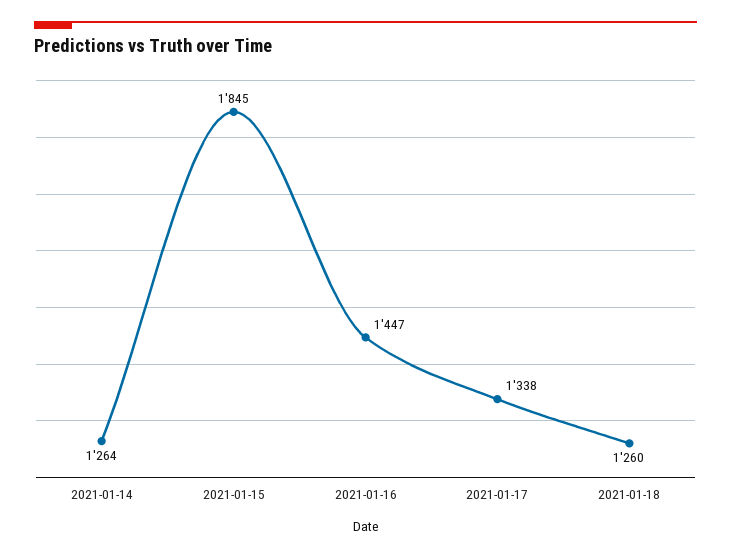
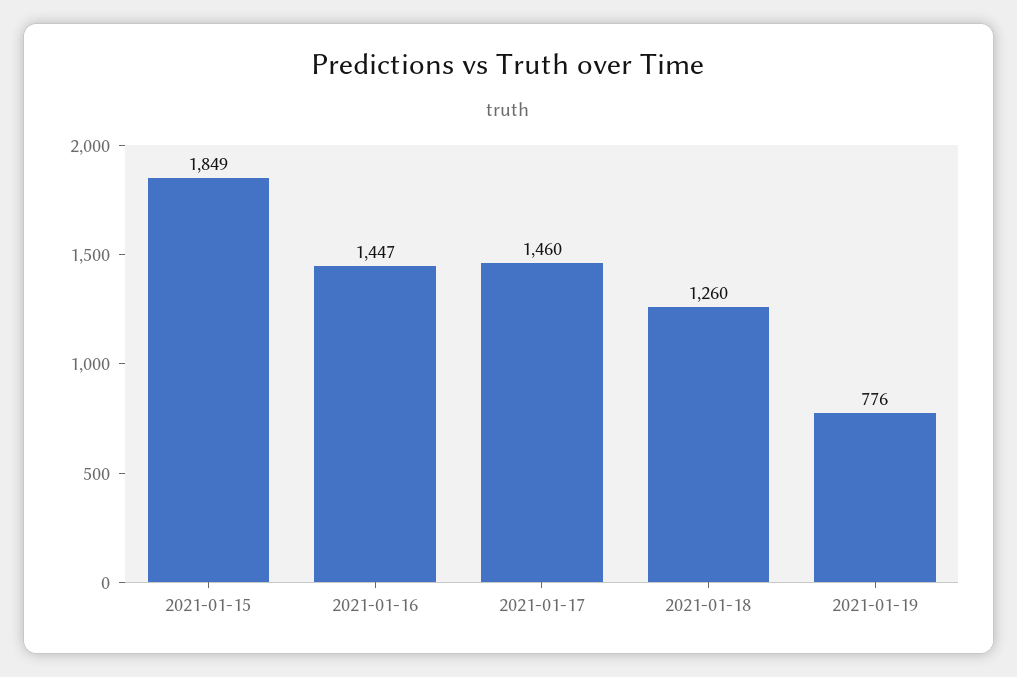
2021-01-14: 1264 -> none
2021-01-15: 1845 -> 1849
2021-01-17: 1338 -> 1460
2021-01-19: none -> 776

